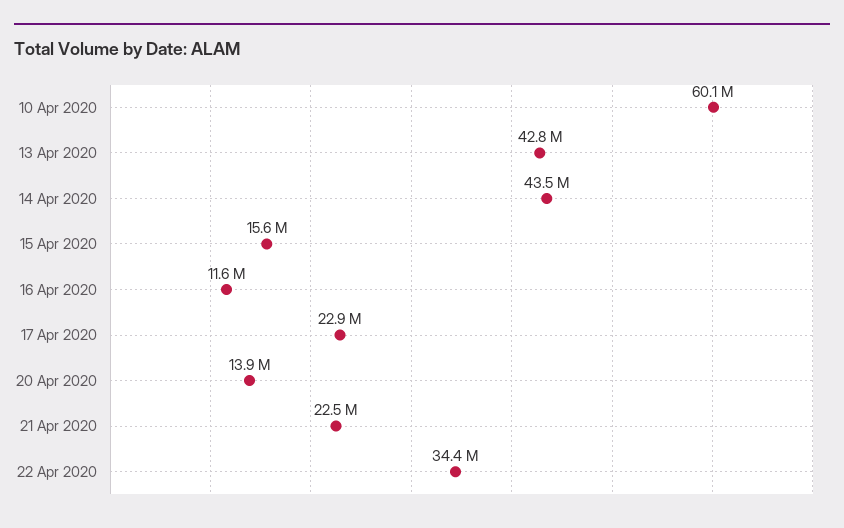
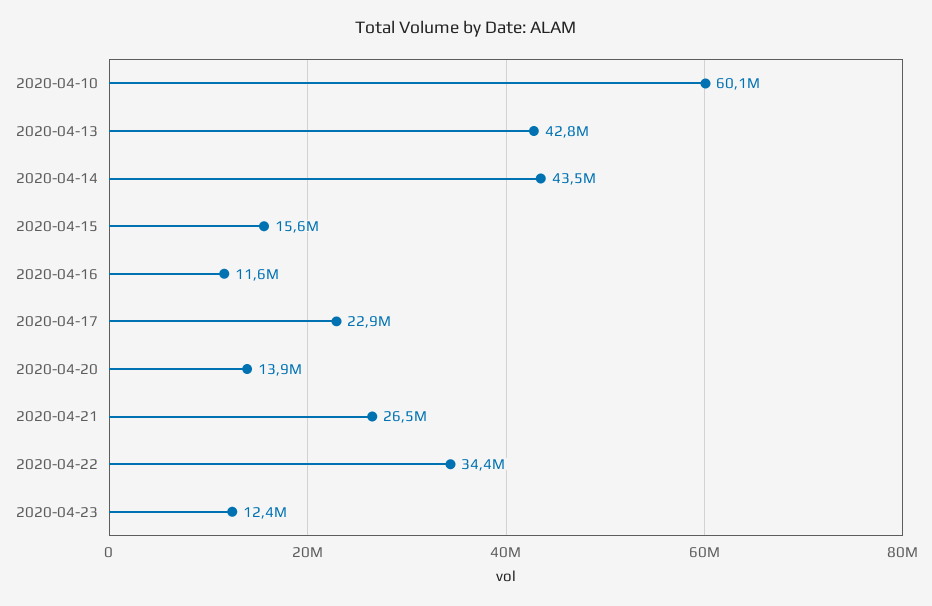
21 Apr 2020: 22500000 -> 26500000
2020-04-23: none -> 12400000

